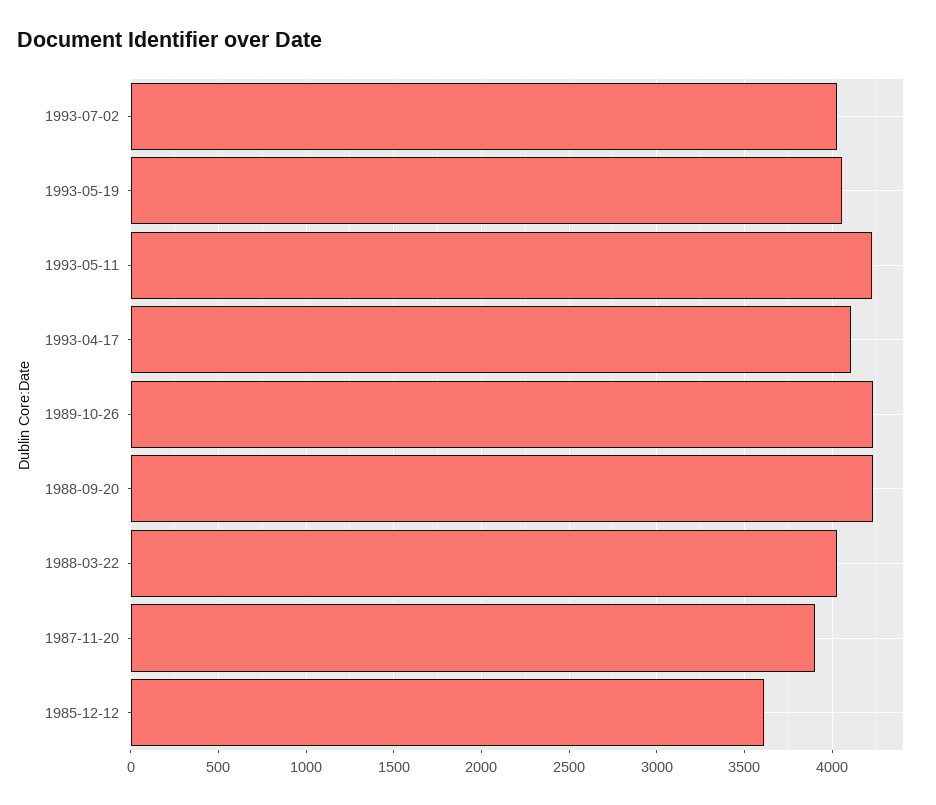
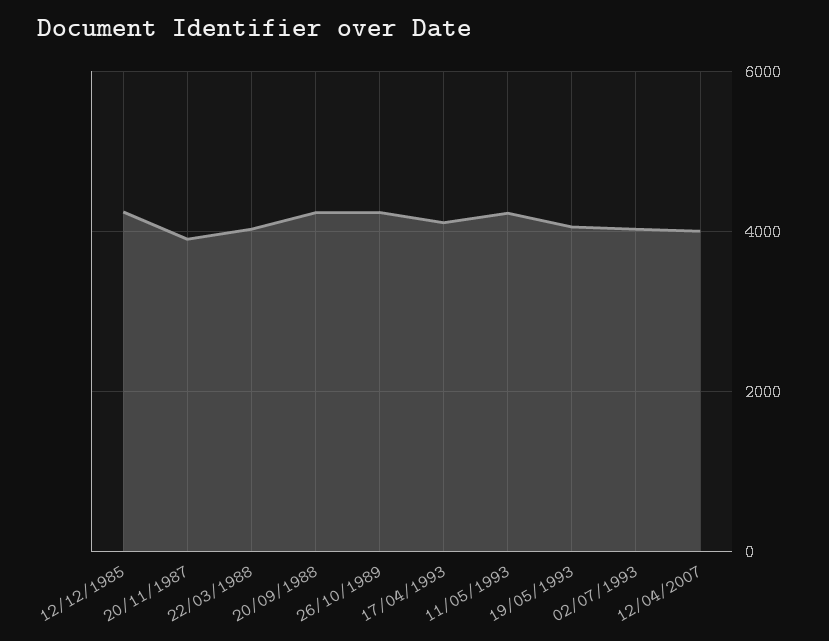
1985-12-12: 3600 -> 4200
12/04/2007: none -> 4000

